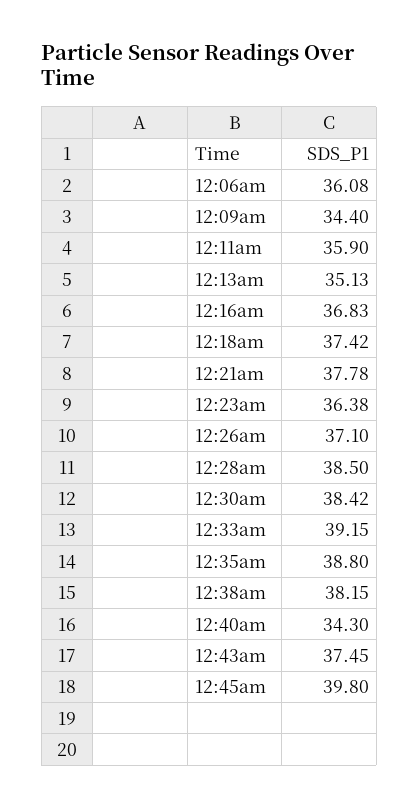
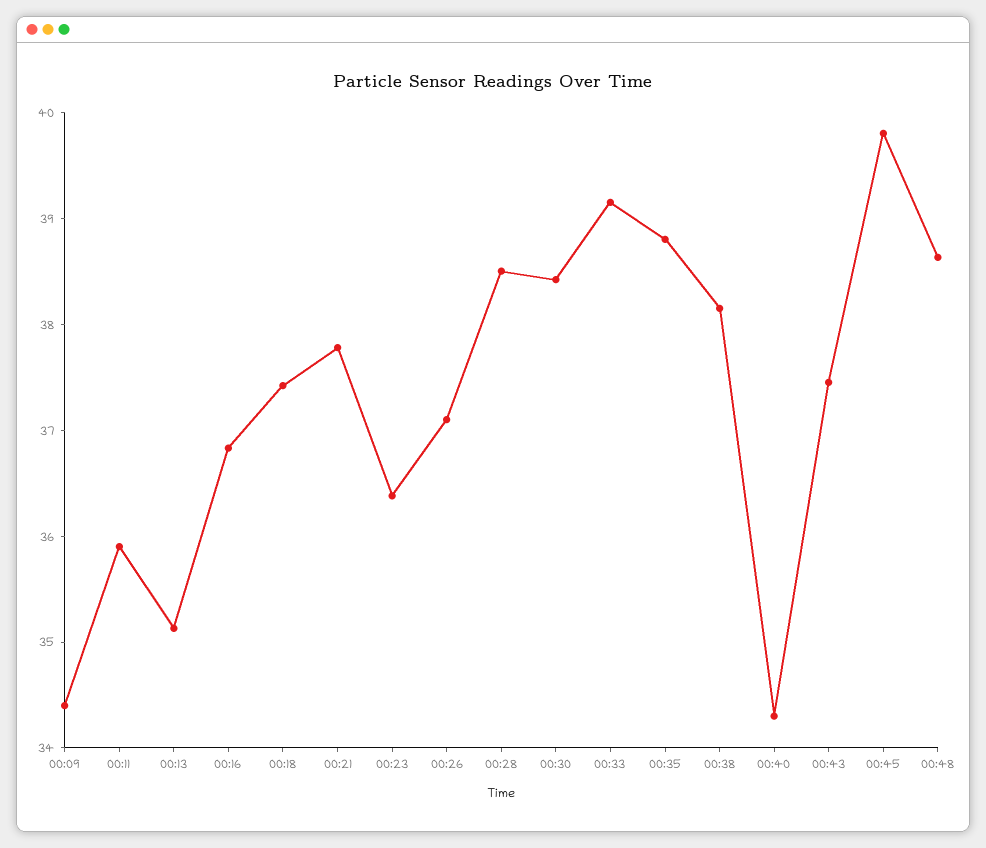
12:06am: 36.08 -> none
00:48: none -> 38.6

